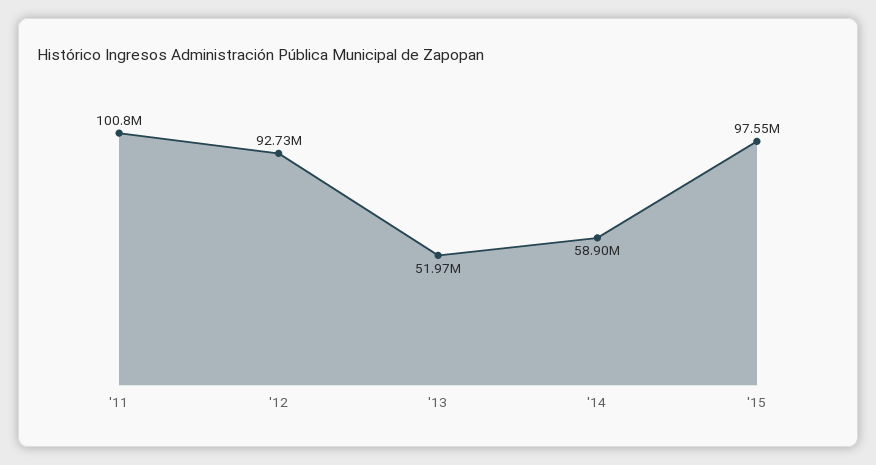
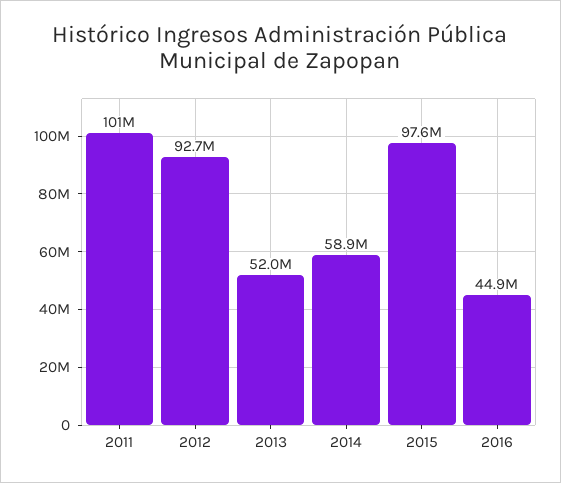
2016: none -> 44900000

